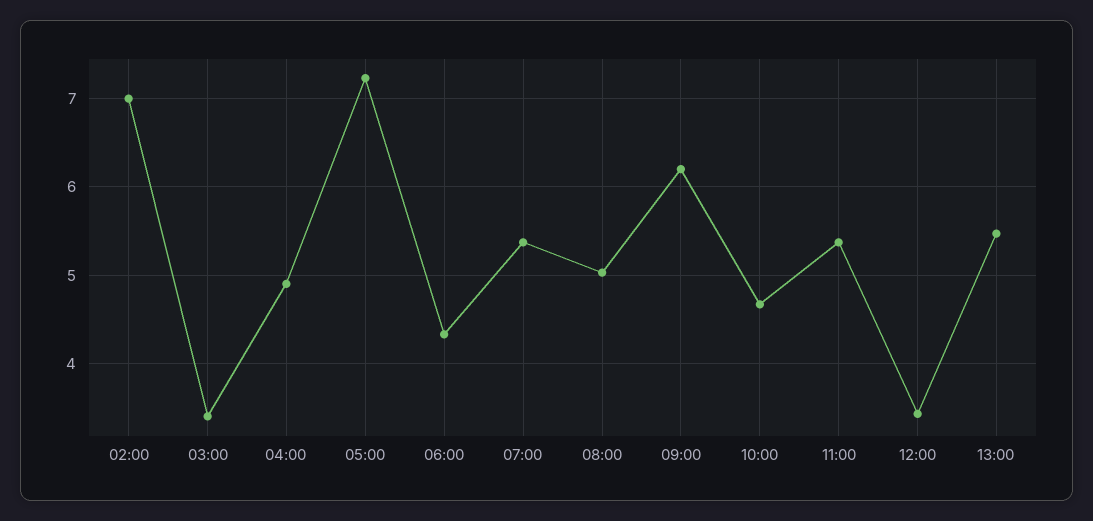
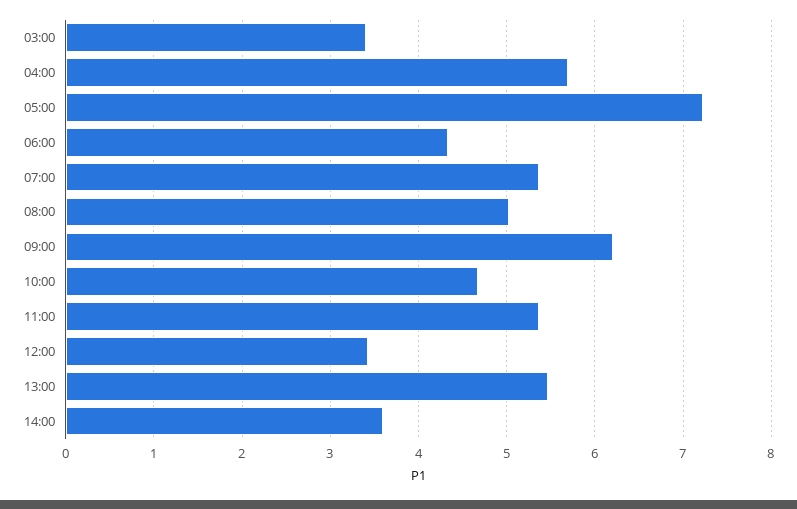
02:00: 7 -> none
04:00: 4.9 -> 5.7
14:00: none -> 3.6

